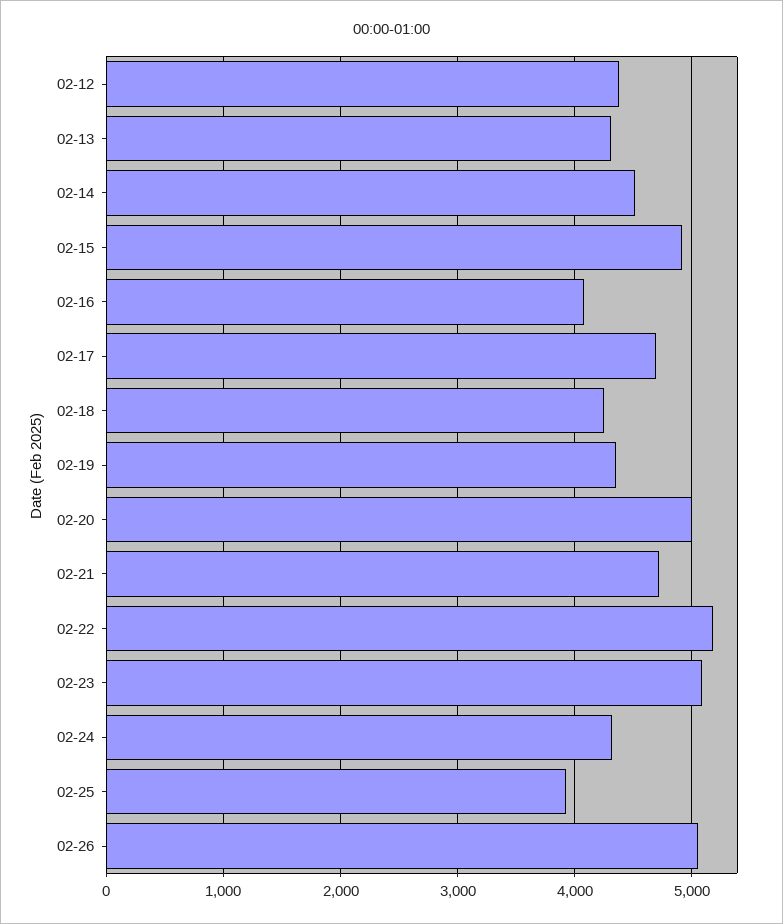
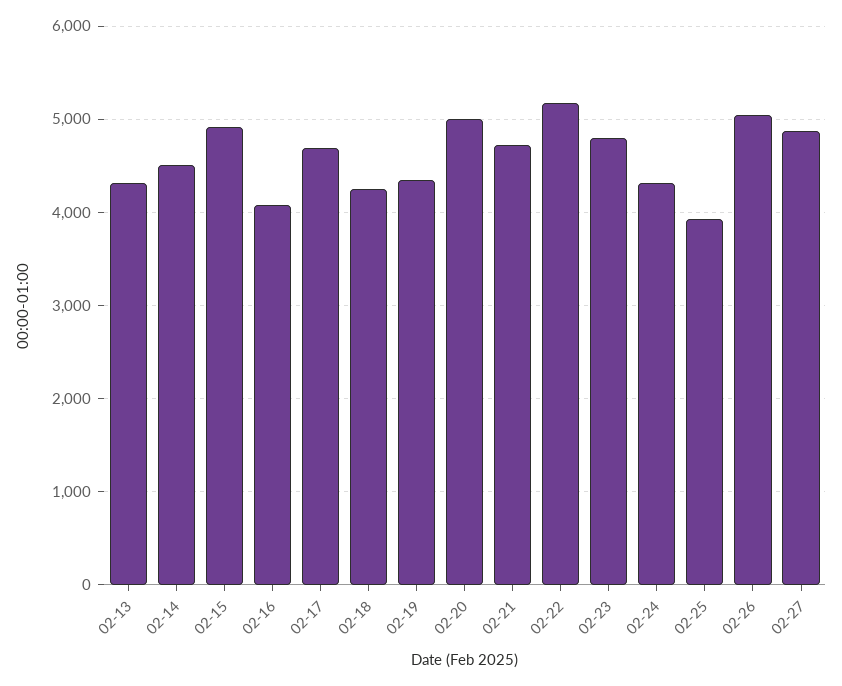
02-12: 4400 -> none
02-23: 5100 -> 4800
02-27: none -> 4900

